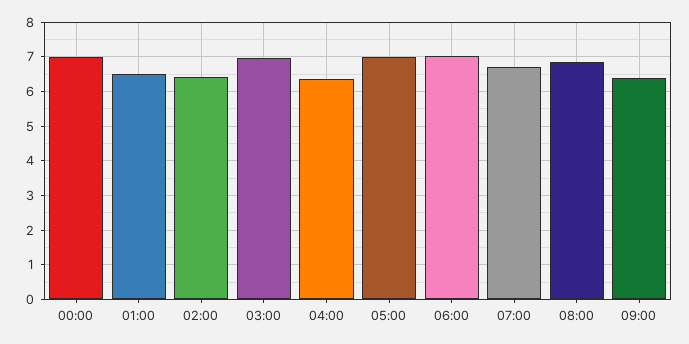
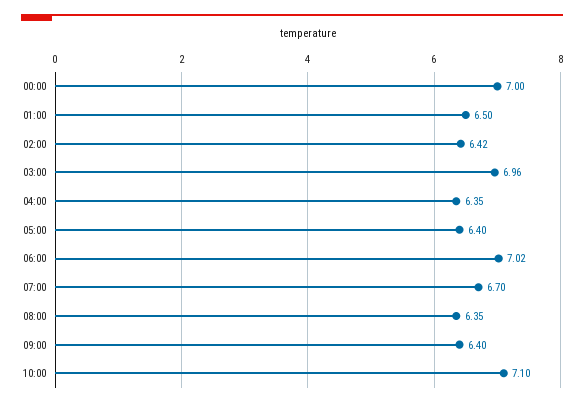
05:00: 7 -> 6.4
08:00: 6.8 -> 6.35
10:00: none -> 7.1

